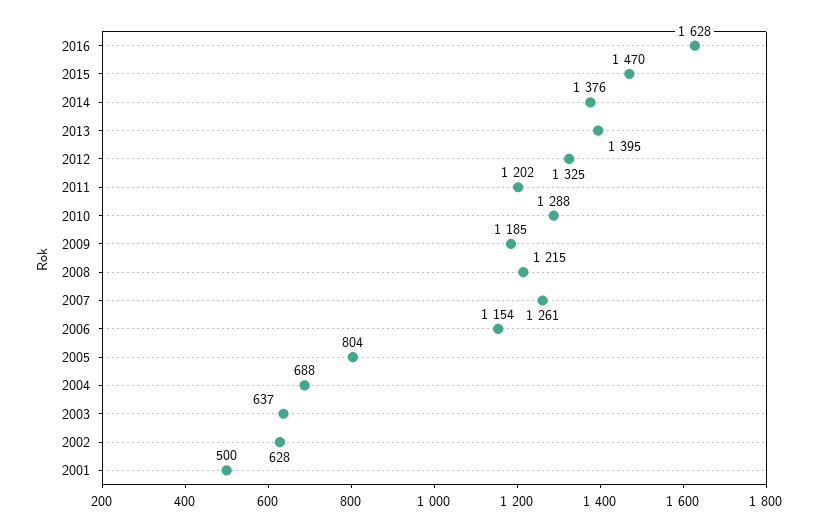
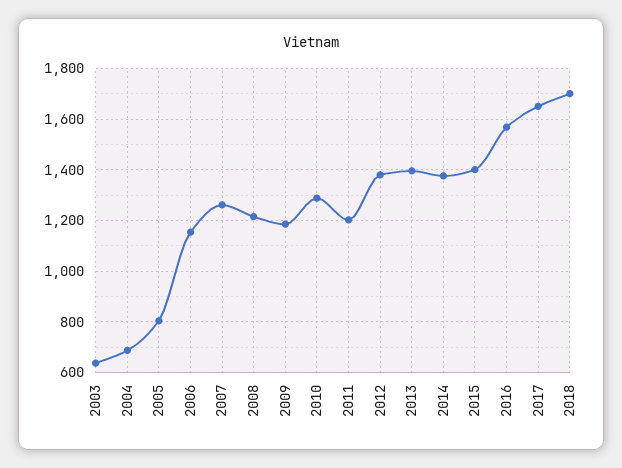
2016: 1628 -> 1575
2015: 1470 -> 1400
2012: 1325 -> 1375
2002: 628 -> none
2001: 500 -> none
2017: none -> 1650
2018: none -> 1700

